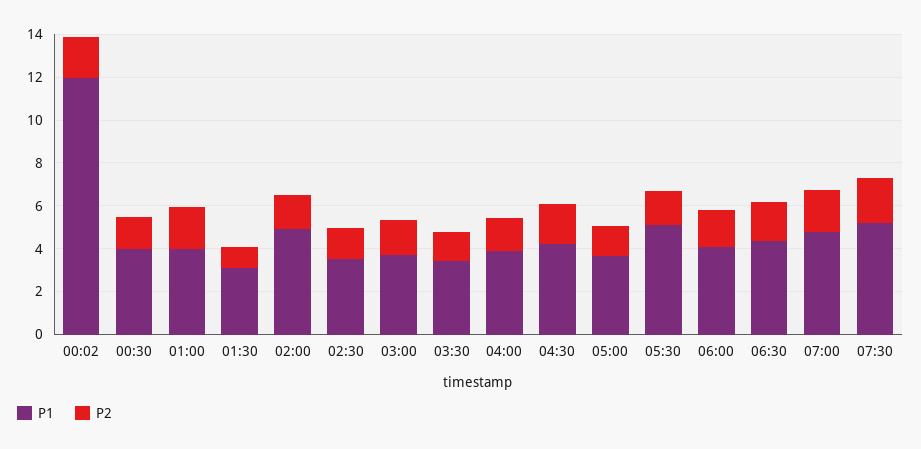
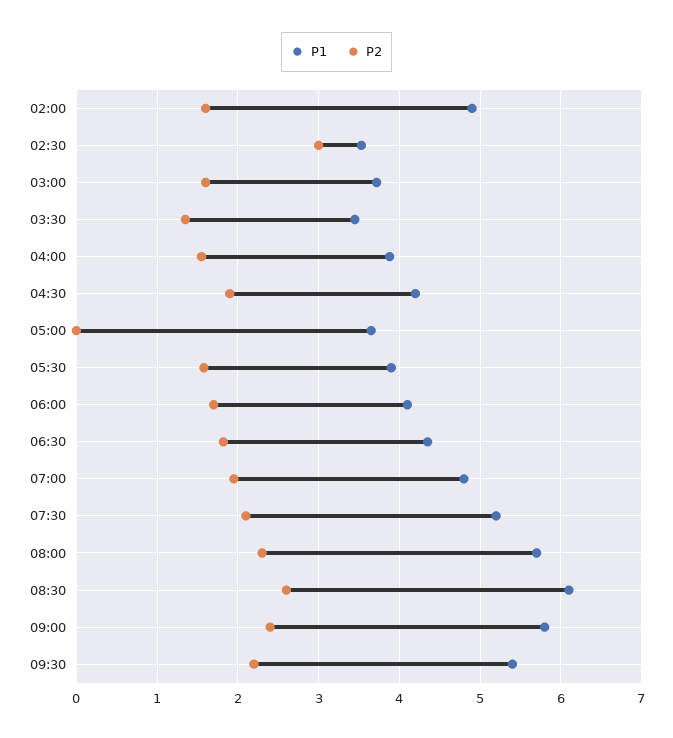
P1, 00:02: 12 -> none
P2, 00:02: 2 -> none
P1, 00:30: 4 -> none
P2, 00:30: 1.5 -> none
P1, 01:00: 4 -> none
P2, 01:00: 2 -> none
P1, 01:30: 3 -> none
P2, 01:30: 1 -> none
P2, 02:30: 1.5 -> 3
P2, 05:00: 1.5 -> 0
P1, 05:30: 5 -> 3.9
P1, 08:00: none -> 5.7
P2, 08:00: none -> 2.3
P1, 08:30: none -> 6.1
P2, 08:30: none -> 2.6
P1, 09:00: none -> 5.8
P2, 09:00: none -> 2.4
P1, 09:30: none -> 5.4
P2, 09:30: none -> 2.2

